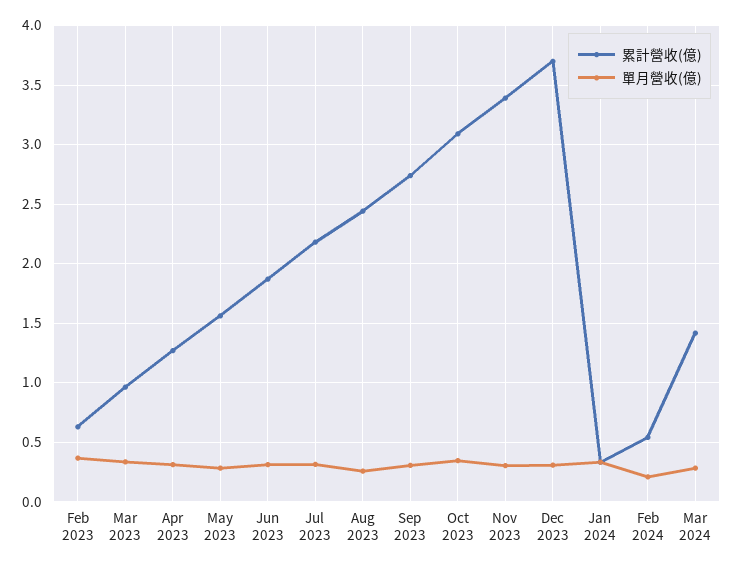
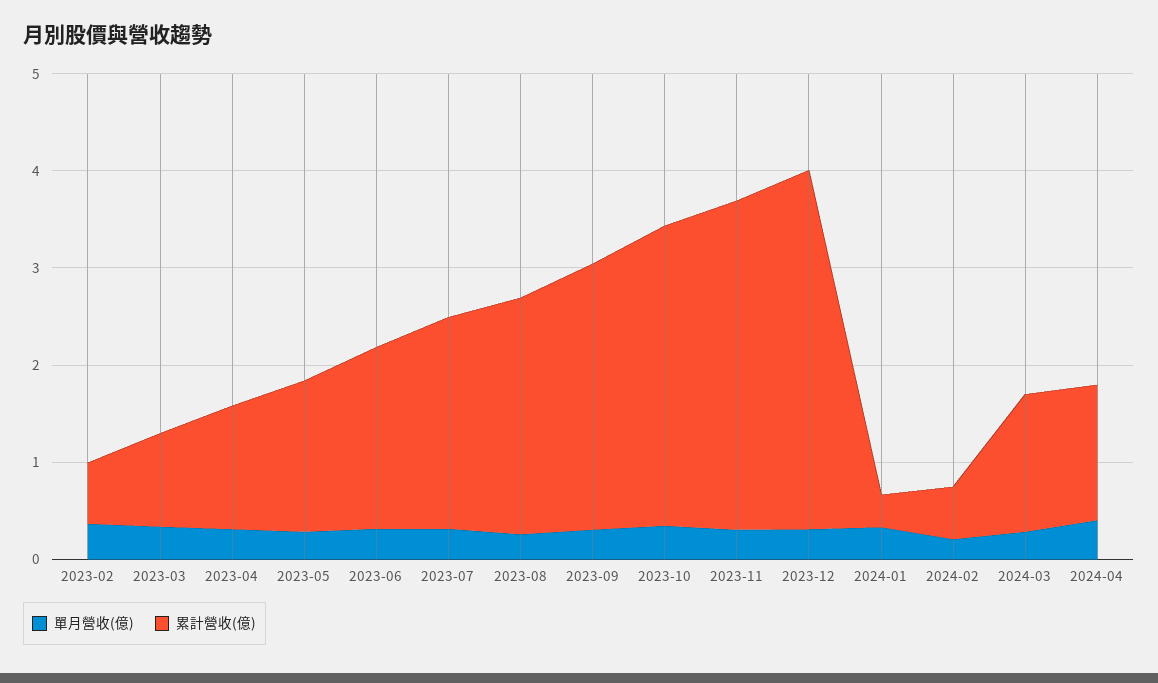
單月營收(億), 2024-04: none -> 0.4
累計營收(億), 2024-04: none -> 1.4

